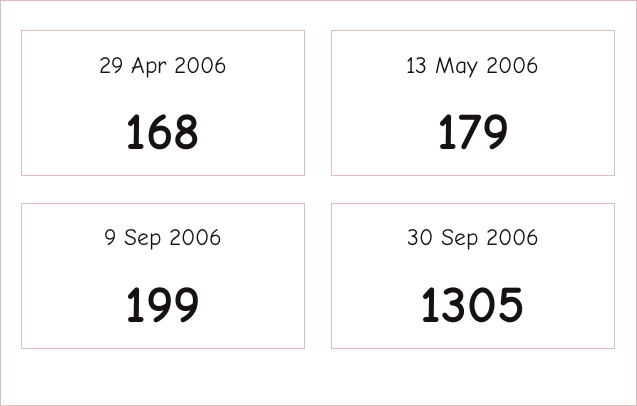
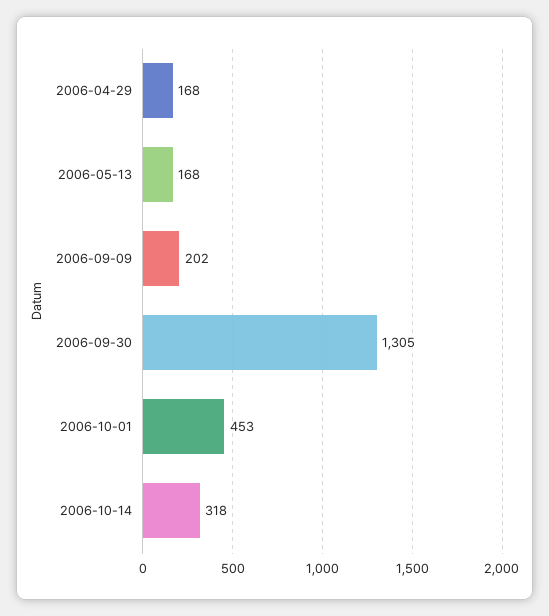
13 May 2006: 179 -> 168
9 Sep 2006: 199 -> 202
2006-10-01: none -> 453
2006-10-14: none -> 318

